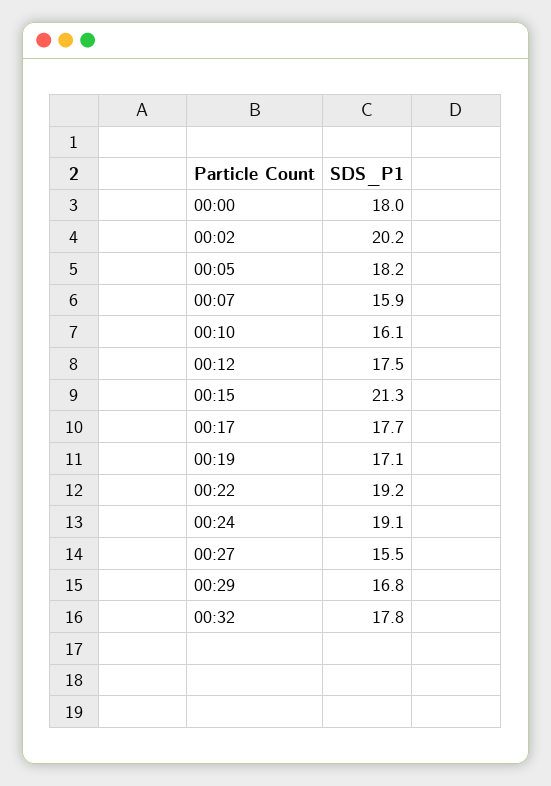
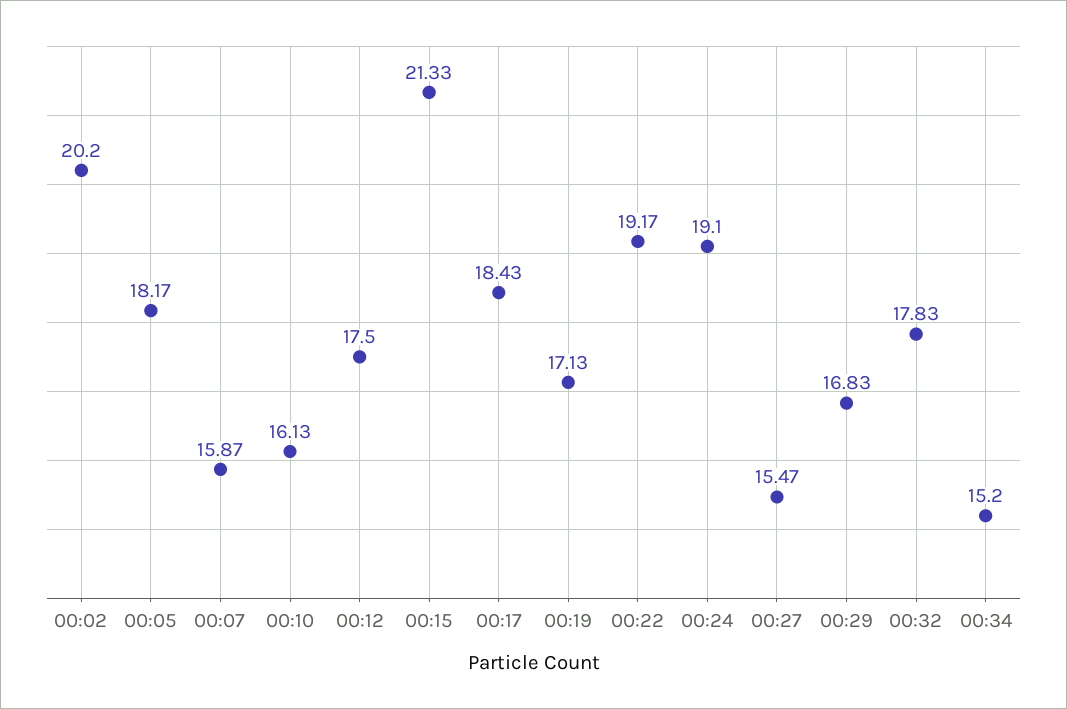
00:00: 18 -> none
00:17: 17.7 -> 18.43
00:34: none -> 15.2

